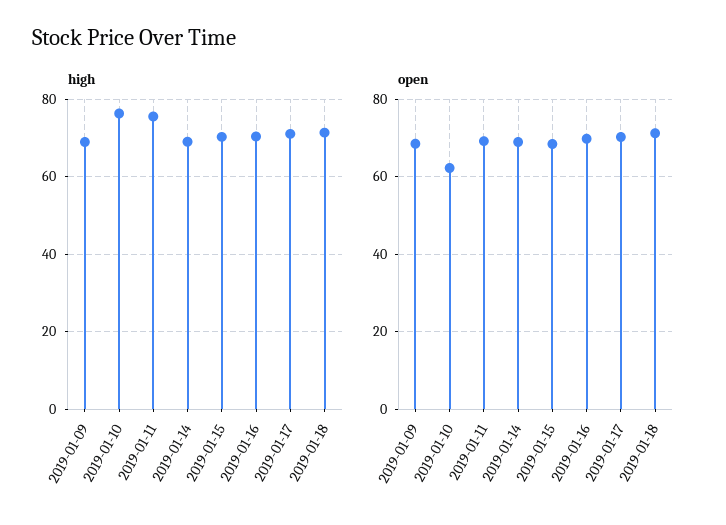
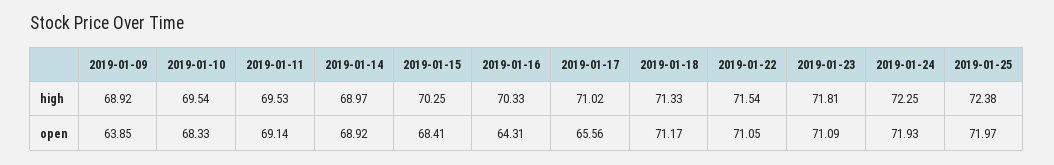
high, 2019-01-10: 76 -> 69.54
high, 2019-01-11: 76 -> 69.53
open, 2019-01-09: 68 -> 63.85
open, 2019-01-10: 62 -> 68.33
open, 2019-01-16: 70 -> 64.31
open, 2019-01-17: 70 -> 65.56
high, 2019-01-22: none -> 71.54
high, 2019-01-23: none -> 71.81
high, 2019-01-24: none -> 72.25
high, 2019-01-25: none -> 72.38
open, 2019-01-22: none -> 71.05
open, 2019-01-23: none -> 71.09
open, 2019-01-24: none -> 71.93
open, 2019-01-25: none -> 71.97

